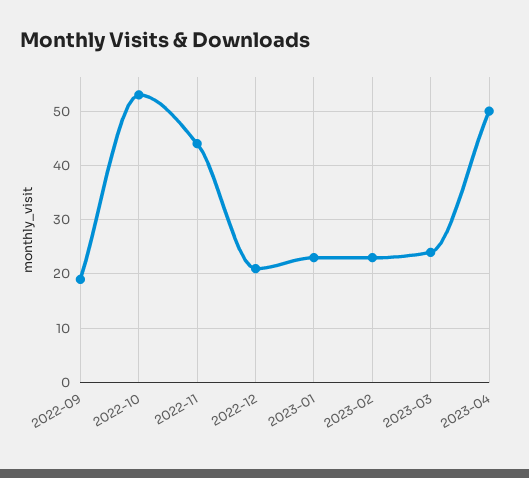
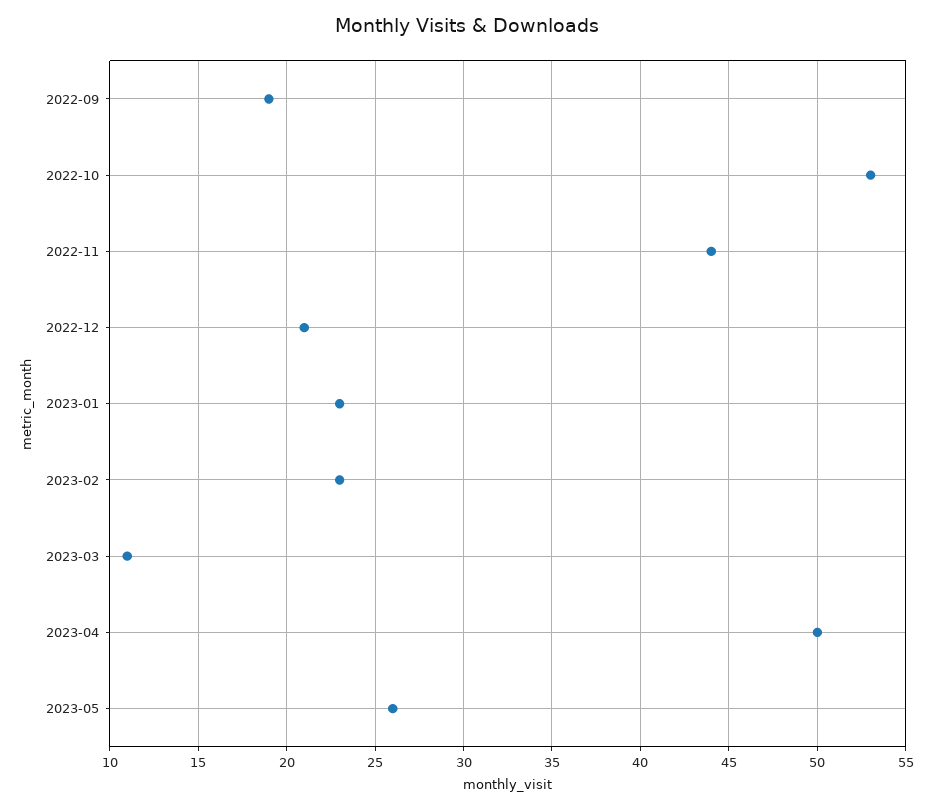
2023-03: 25 -> 11
2023-05: none -> 26

